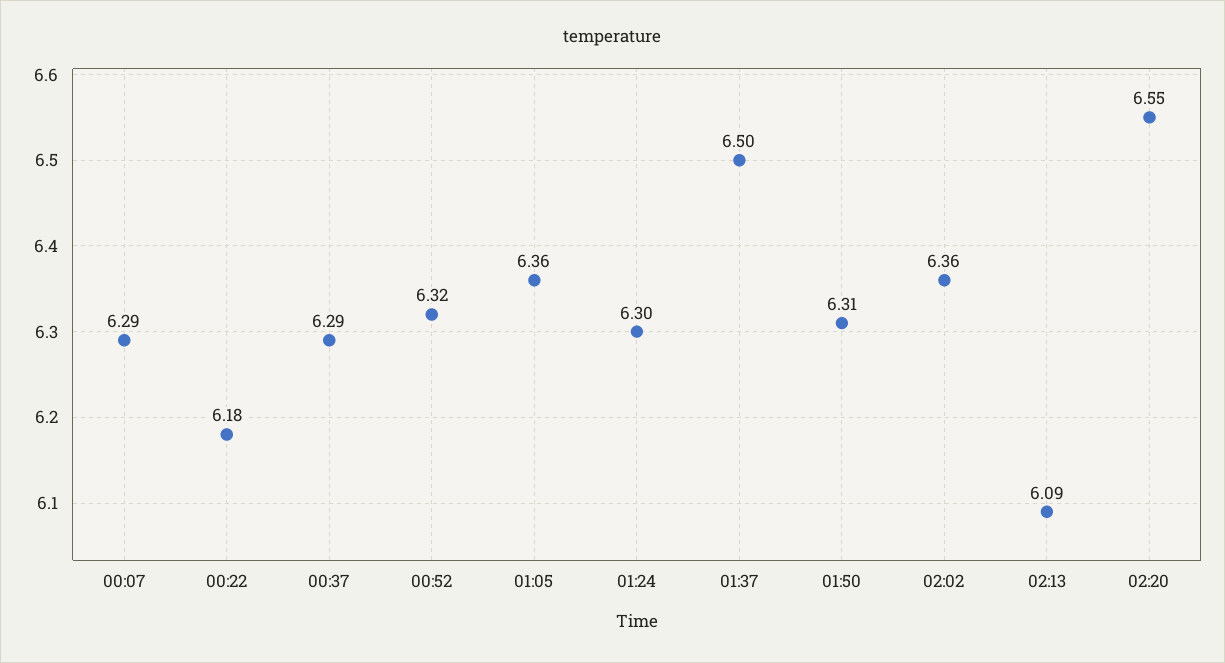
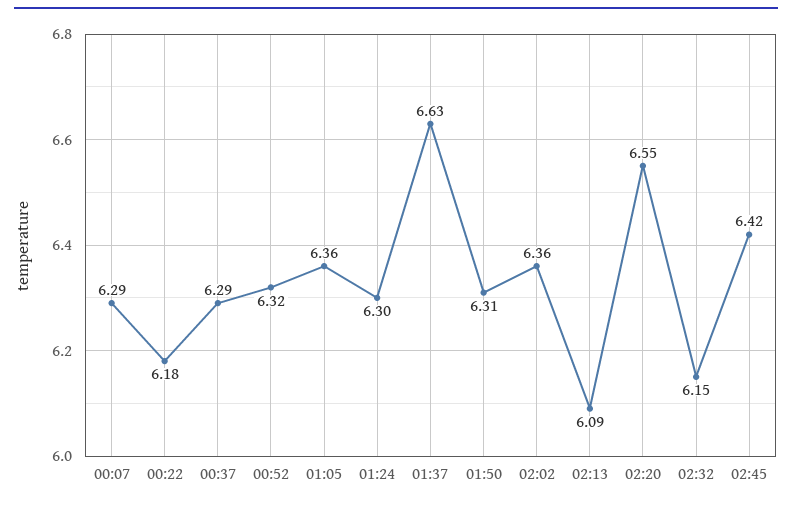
01:37: 6.5 -> 6.63
02:32: none -> 6.15
02:45: none -> 6.42

